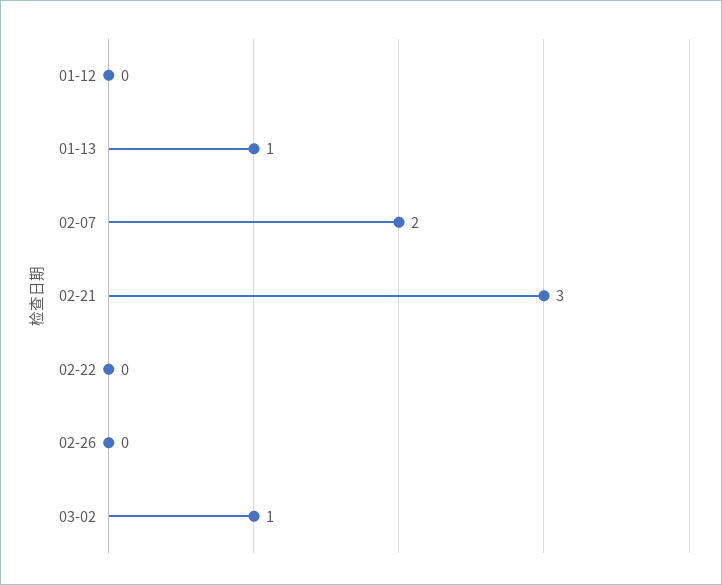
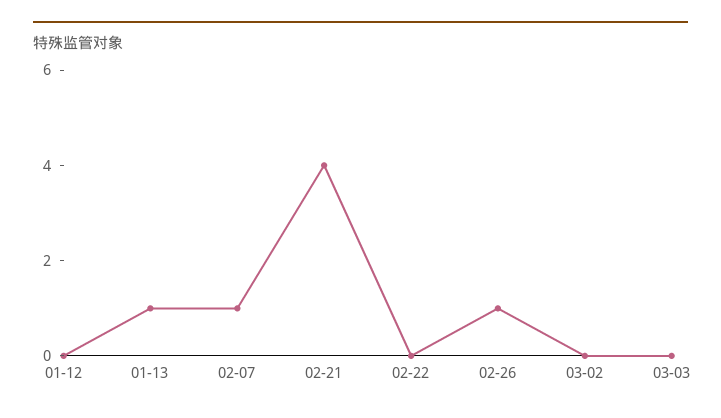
02-07: 2 -> 1
02-21: 3 -> 4
02-26: 0 -> 1
03-02: 1 -> 0
03-03: none -> 0

